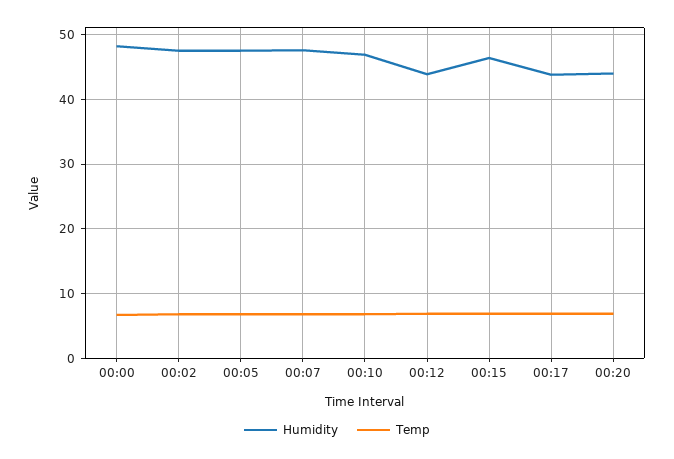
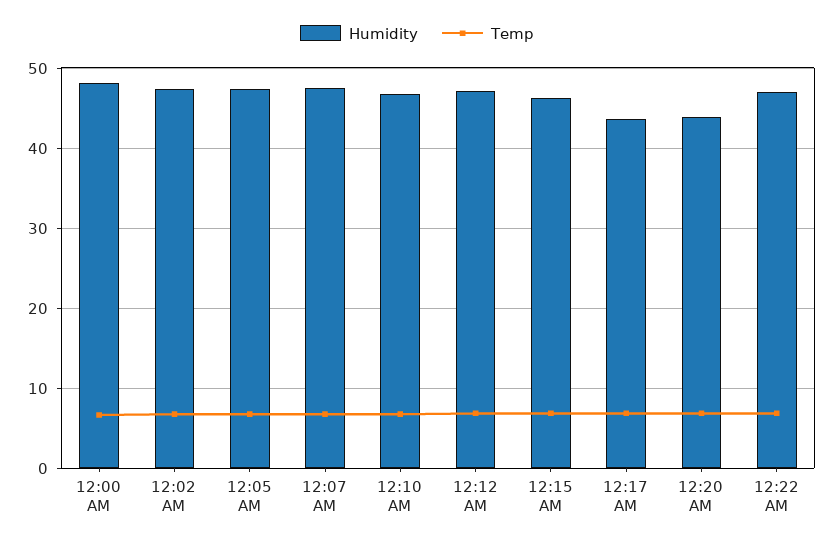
Humidity, 00:12: 44 -> 47
Humidity, 12:22 AM: none -> 47
Temp, 12:22 AM: none -> 7

